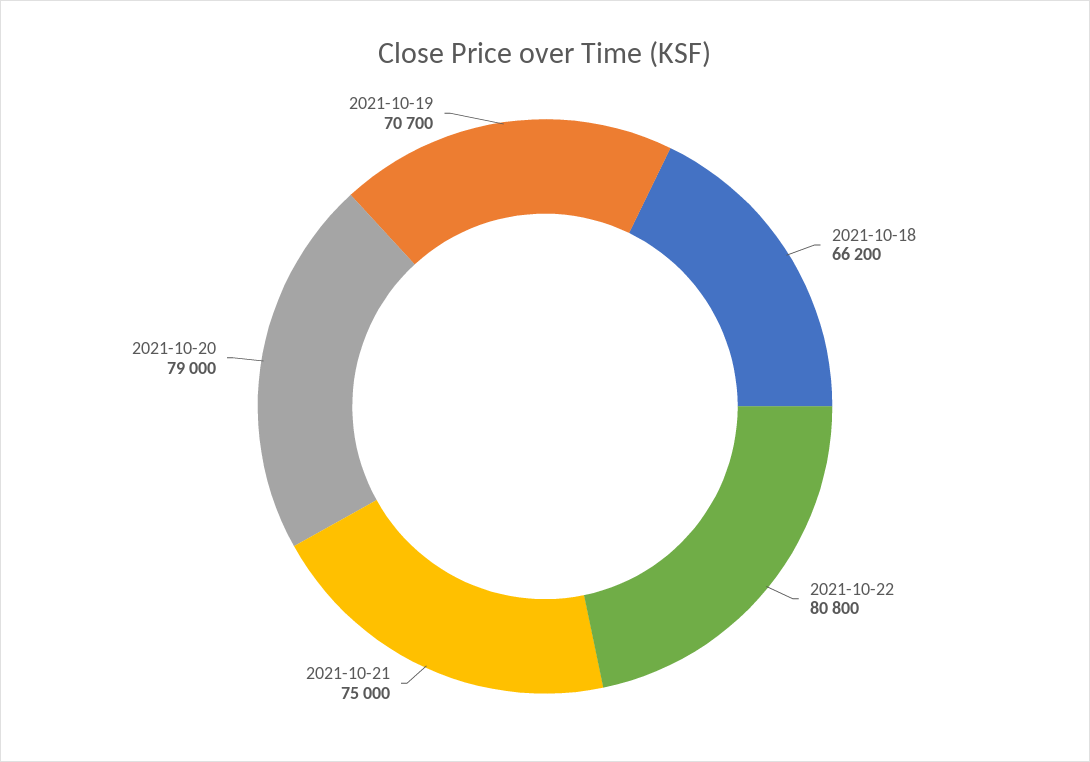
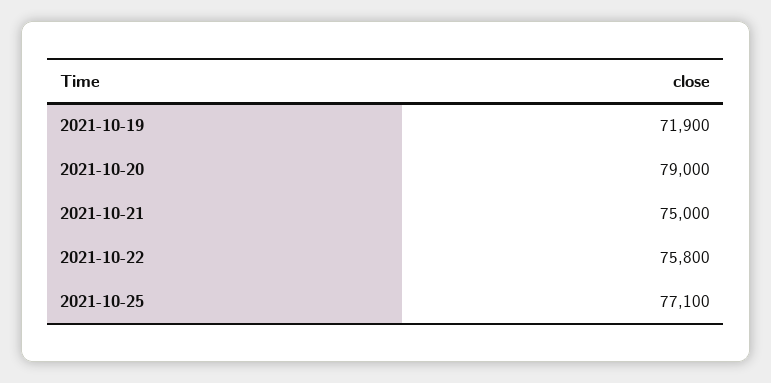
2021-10-18: 66200 -> none
2021-10-22: 80800 -> 75800
2021-10-19: 70700 -> 71900
2021-10-25: none -> 77100

